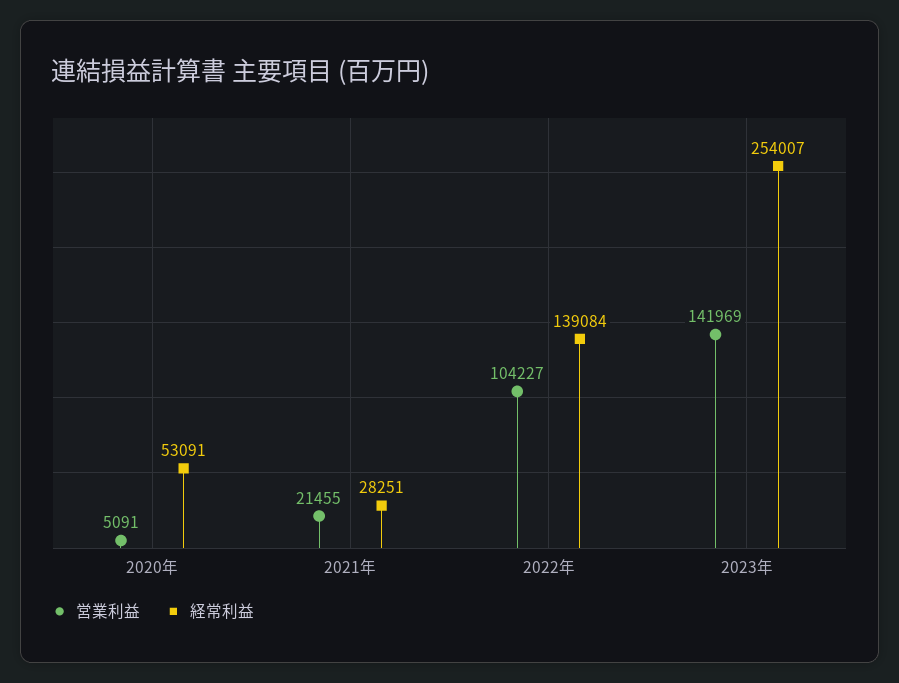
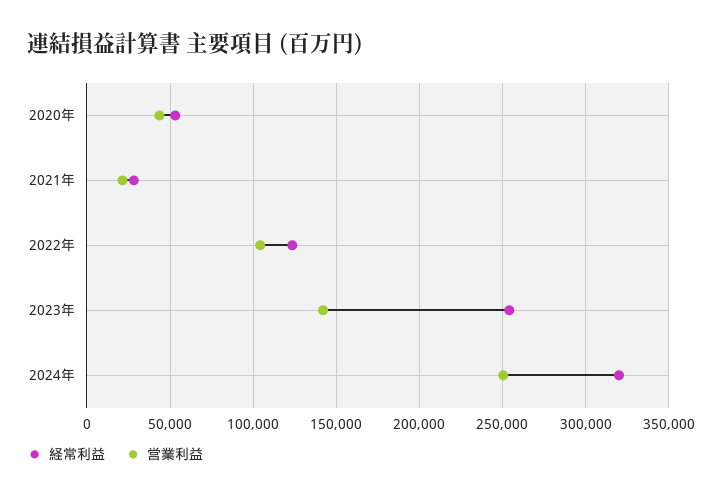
営業利益, 2020年: 5091 -> 45000
経常利益, 2022年: 139084 -> 125000
経常利益, 2024年: none -> 320000
営業利益, 2024年: none -> 250000

